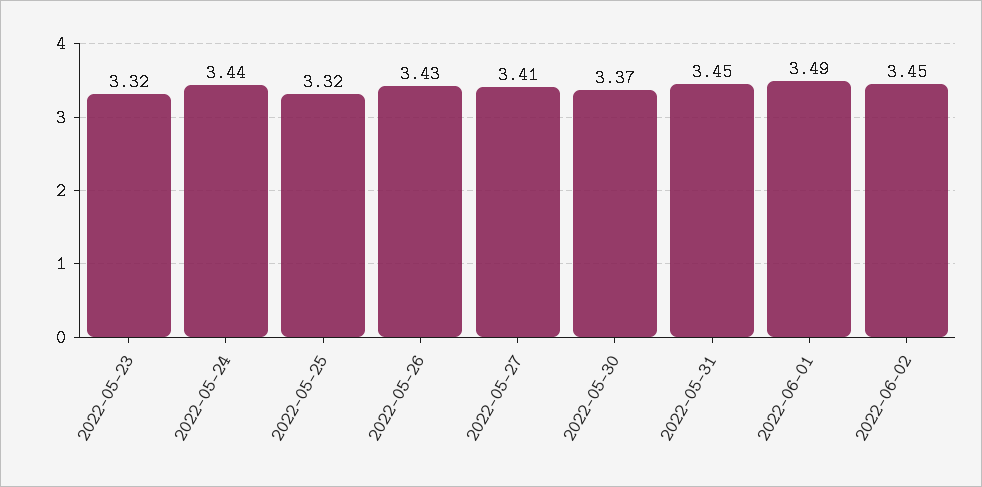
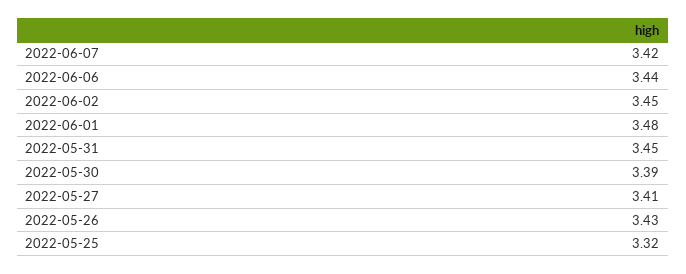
2022-05-23: 3.32 -> none
2022-05-24: 3.44 -> none
2022-05-30: 3.37 -> 3.39
2022-06-01: 3.49 -> 3.48
2022-06-07: none -> 3.42
2022-06-06: none -> 3.44

